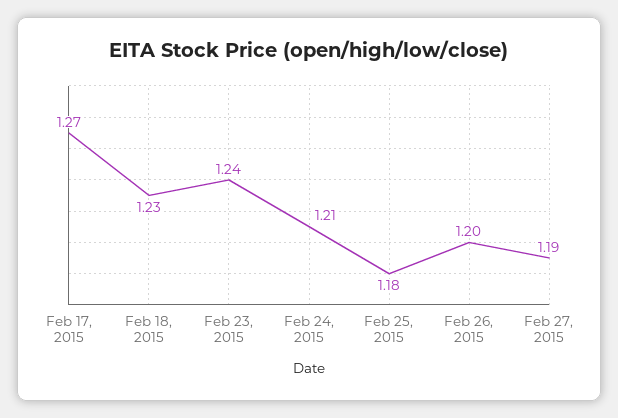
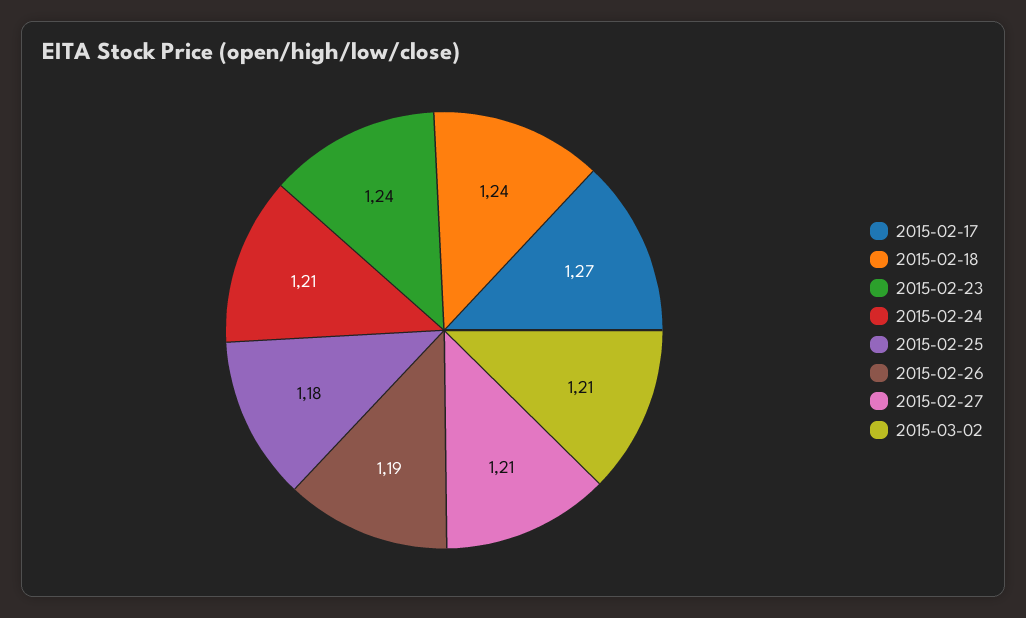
Feb 18, 2015: 1.23 -> 1.24
Feb 26, 2015: 1.2 -> 1.19
Feb 27, 2015: 1.19 -> 1.21
2015-03-02: none -> 1.21

